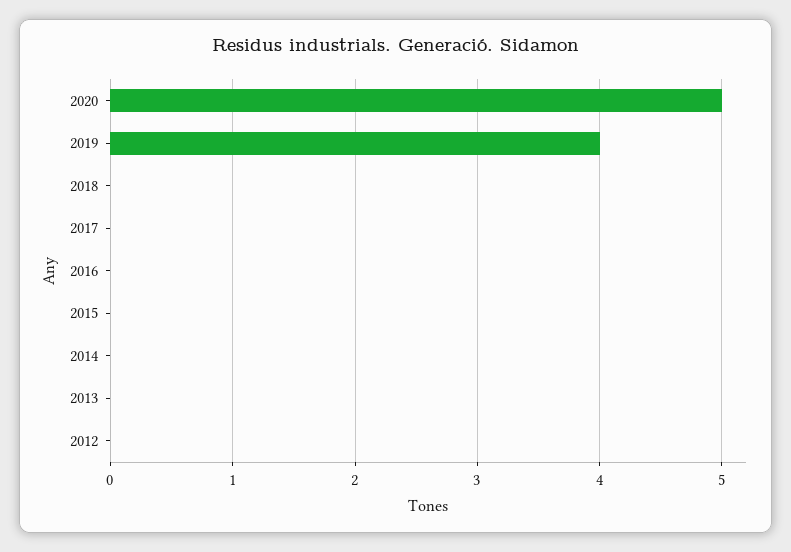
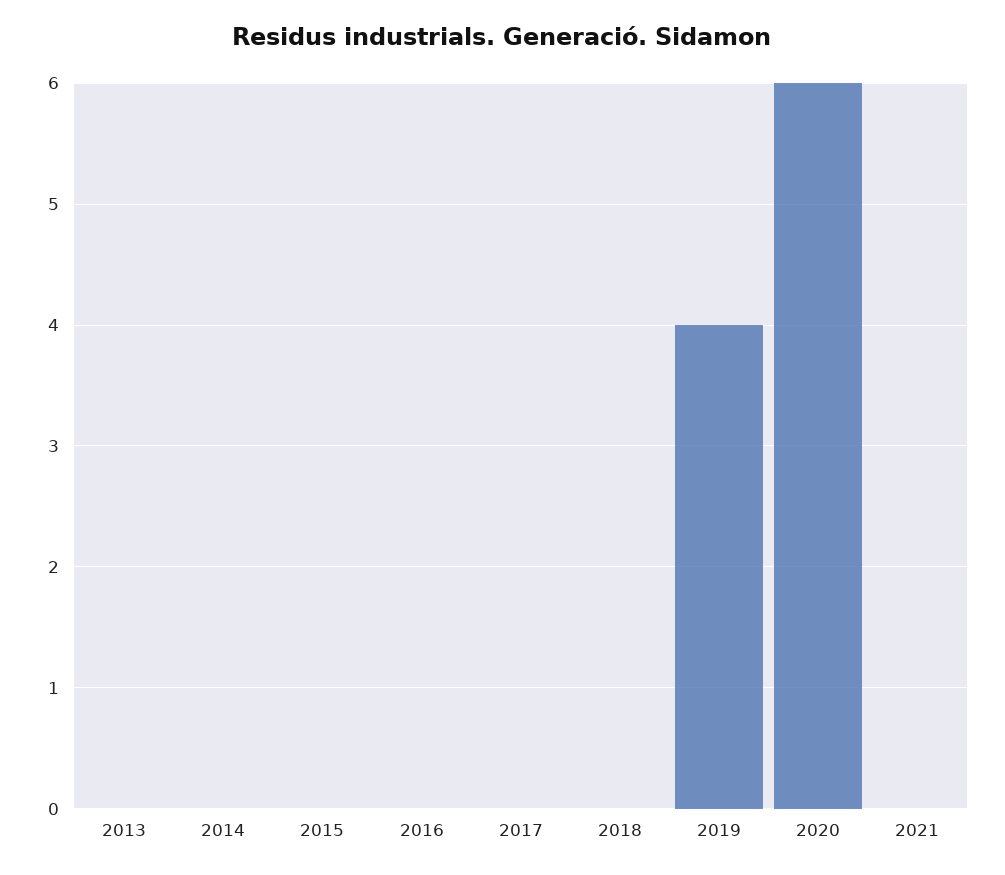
2020: 5 -> 6
2012: 0 -> none
2021: none -> 0

